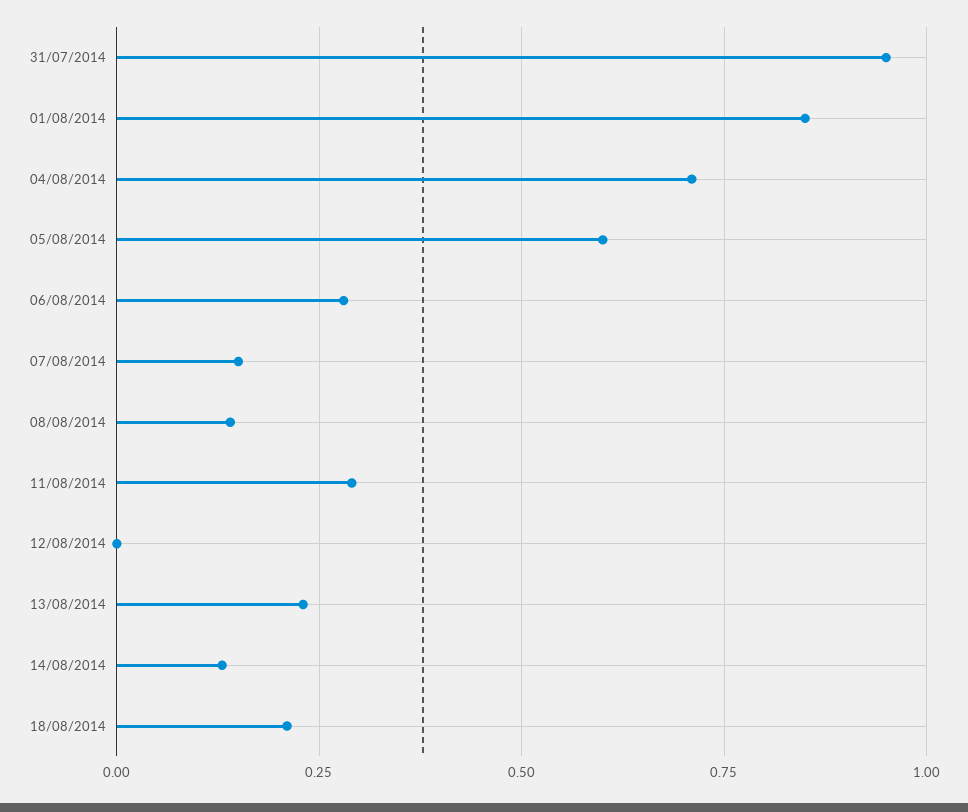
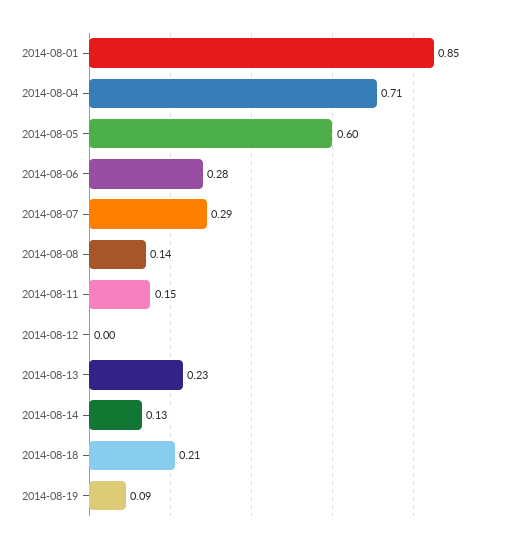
31/07/2014: 0.95 -> none
07/08/2014: 0.15 -> 0.29
11/08/2014: 0.3 -> 0.15
2014-08-19: none -> 0.09

